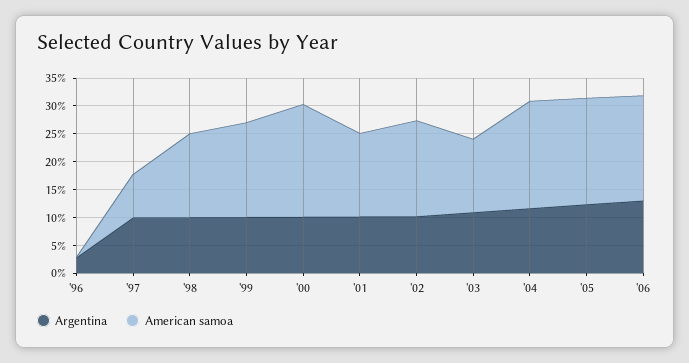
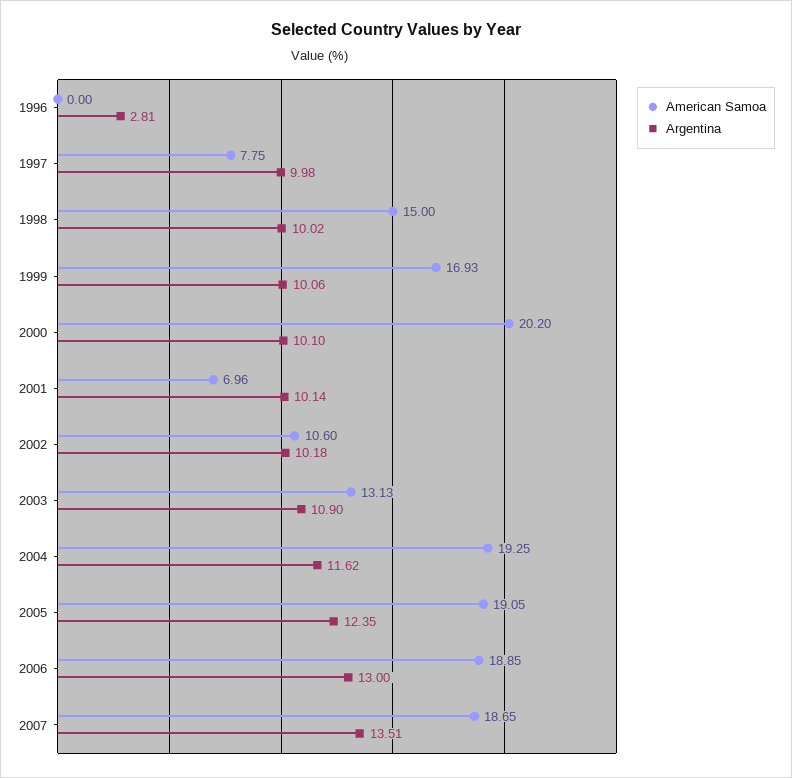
American samoa, '01: 15 -> 6.96
American samoa, '02: 17.5 -> 10.6
American samoa, 2007: none -> 18.65
Argentina, 2007: none -> 13.51

